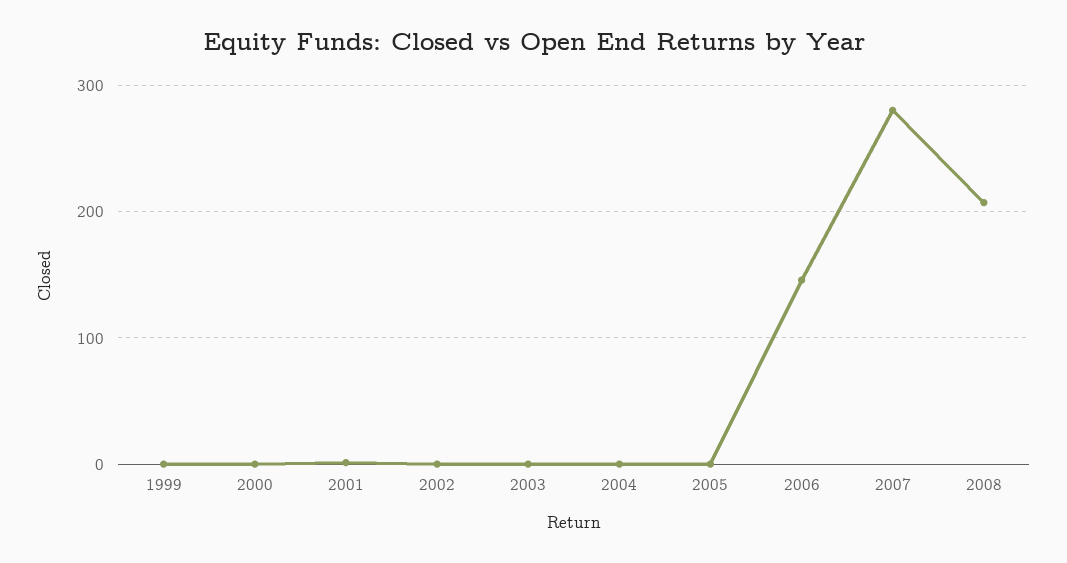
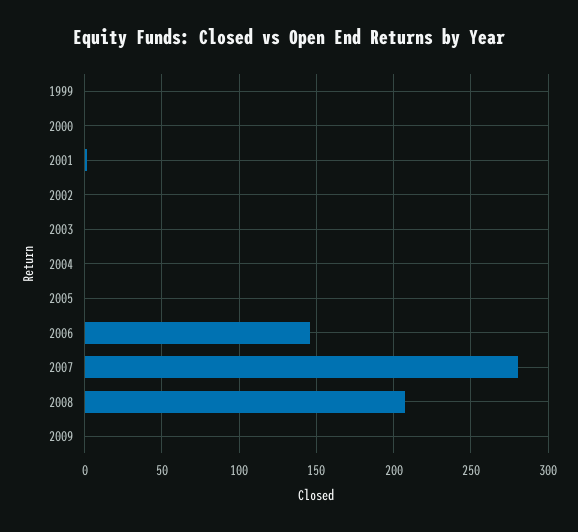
2009: none -> 0

